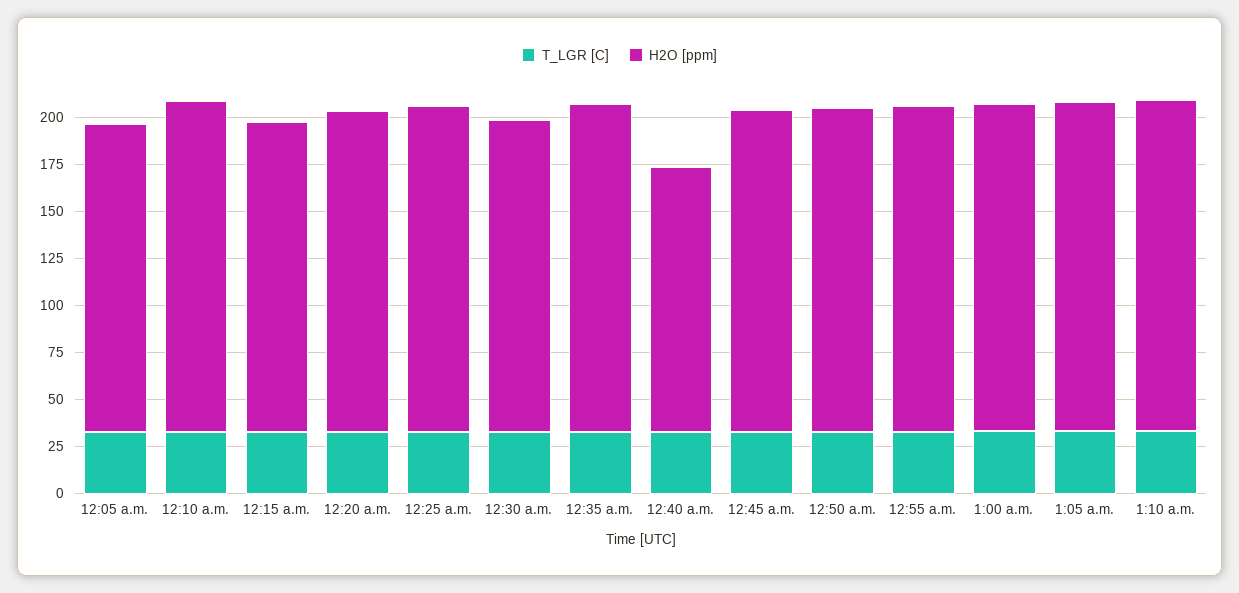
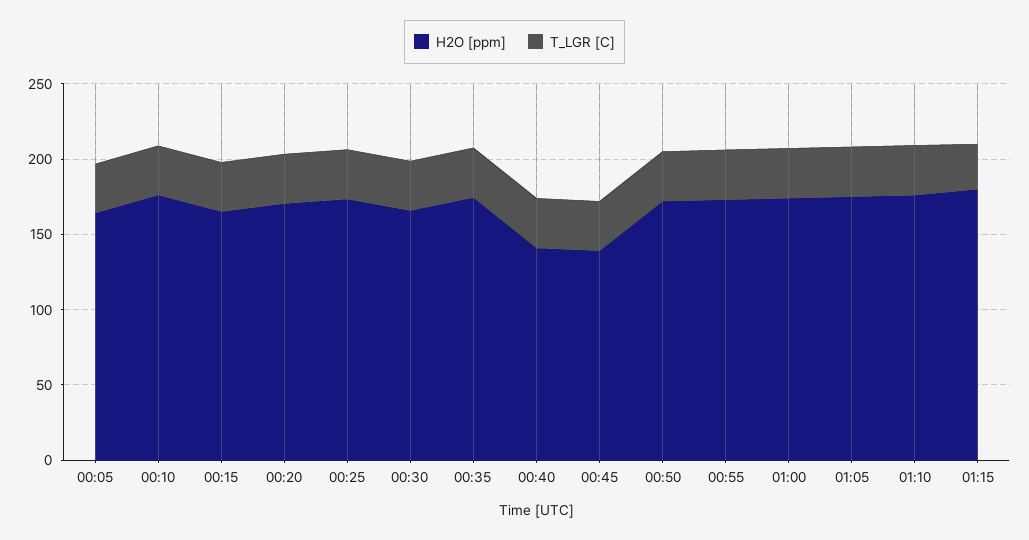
H2O [ppm], 12:45 a.m.: 170 -> 140
H2O [ppm], 01:15: none -> 180
T_LGR [C], 01:15: none -> 30

